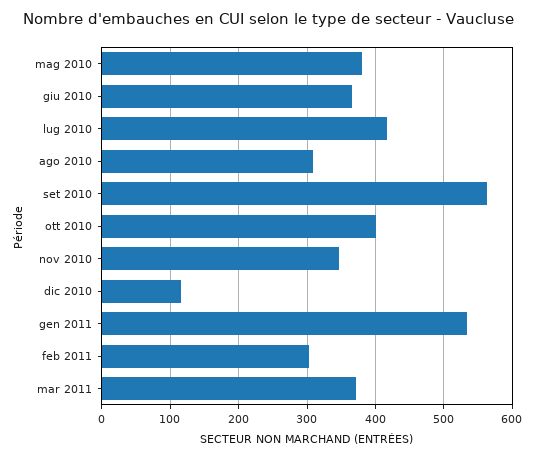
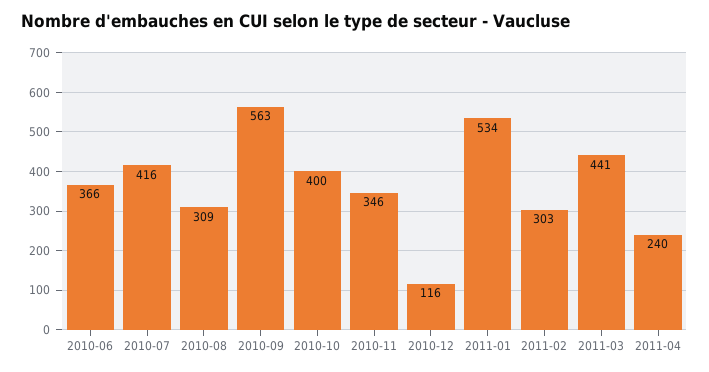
mag 2010: 380 -> none
mar 2011: 370 -> 441
2011-04: none -> 240

